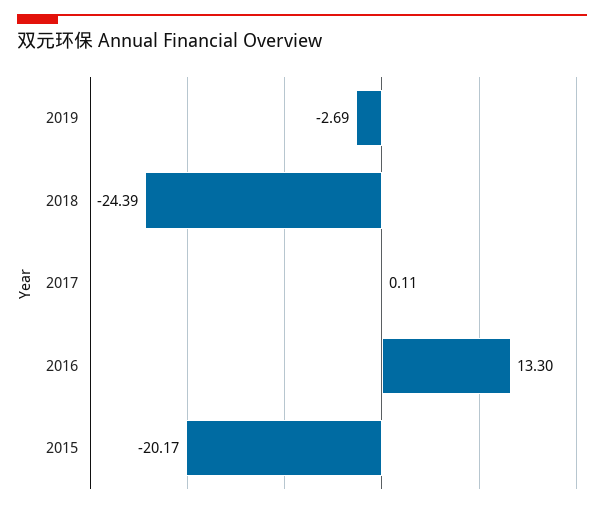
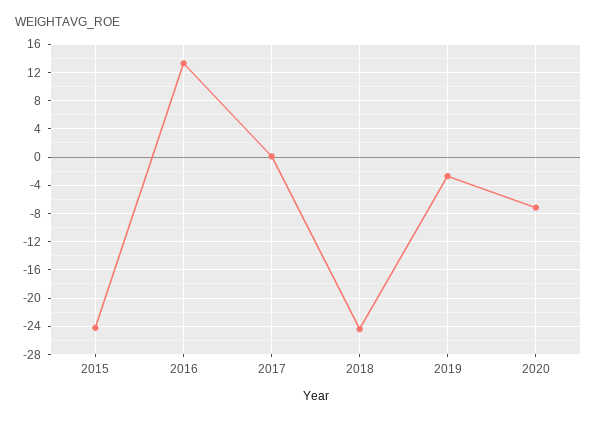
2015: -20.17 -> -24
2020: none -> -7

